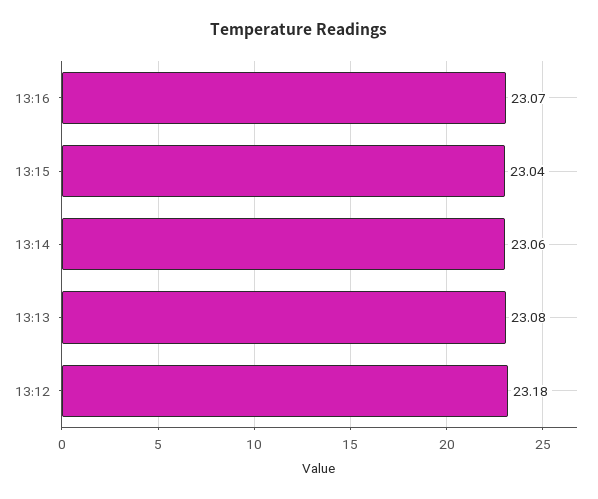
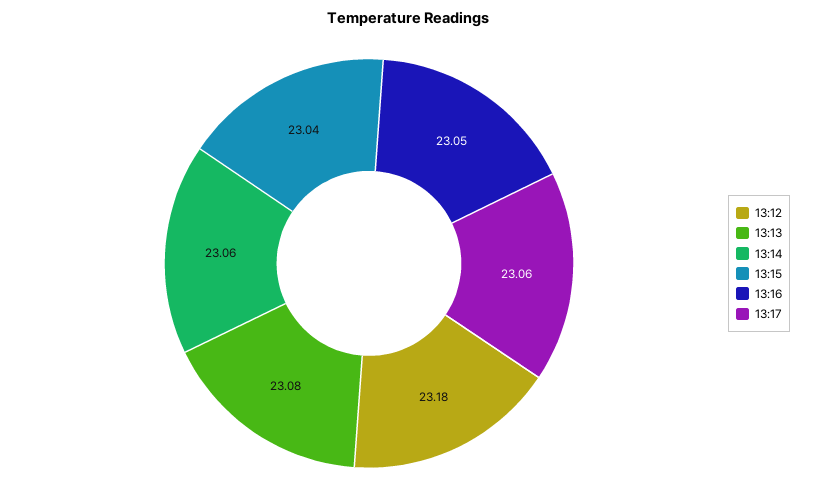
13:16: 23.07 -> 23.05
13:17: none -> 23.06

